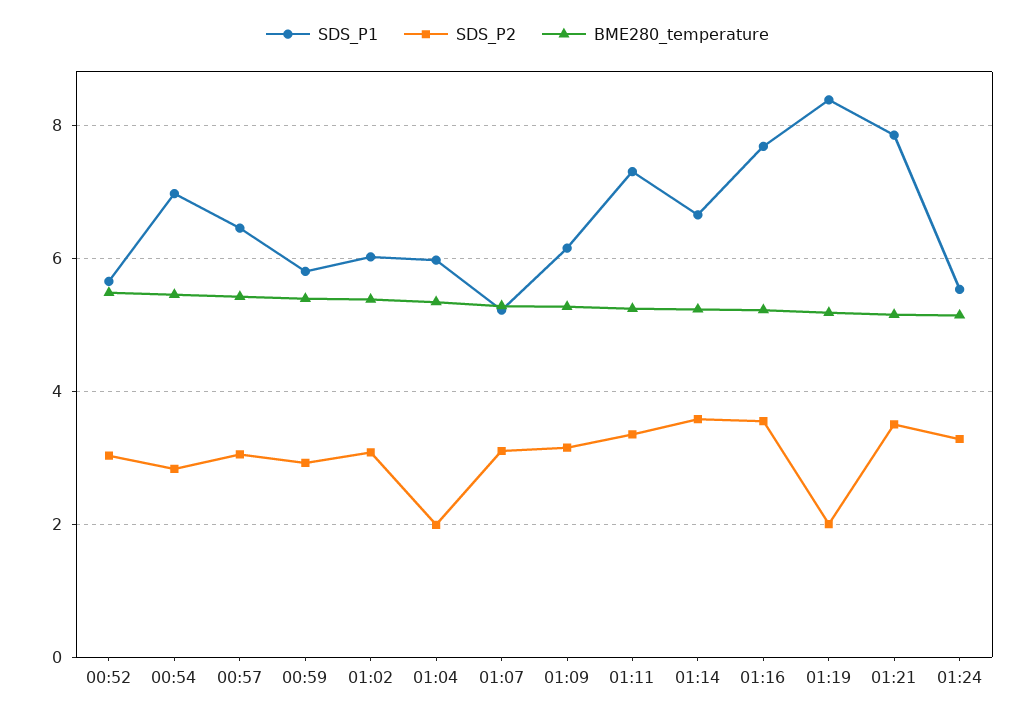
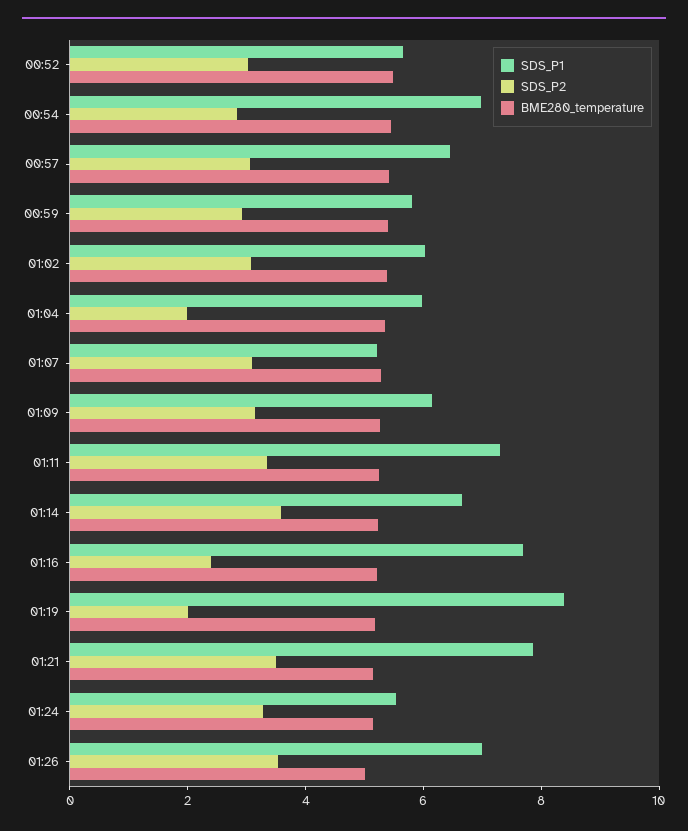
SDS_P2, 01:16: 3.6 -> 2.5
SDS_P1, 01:26: none -> 7
SDS_P2, 01:26: none -> 3.5
BME280_temperature, 01:26: none -> 5

